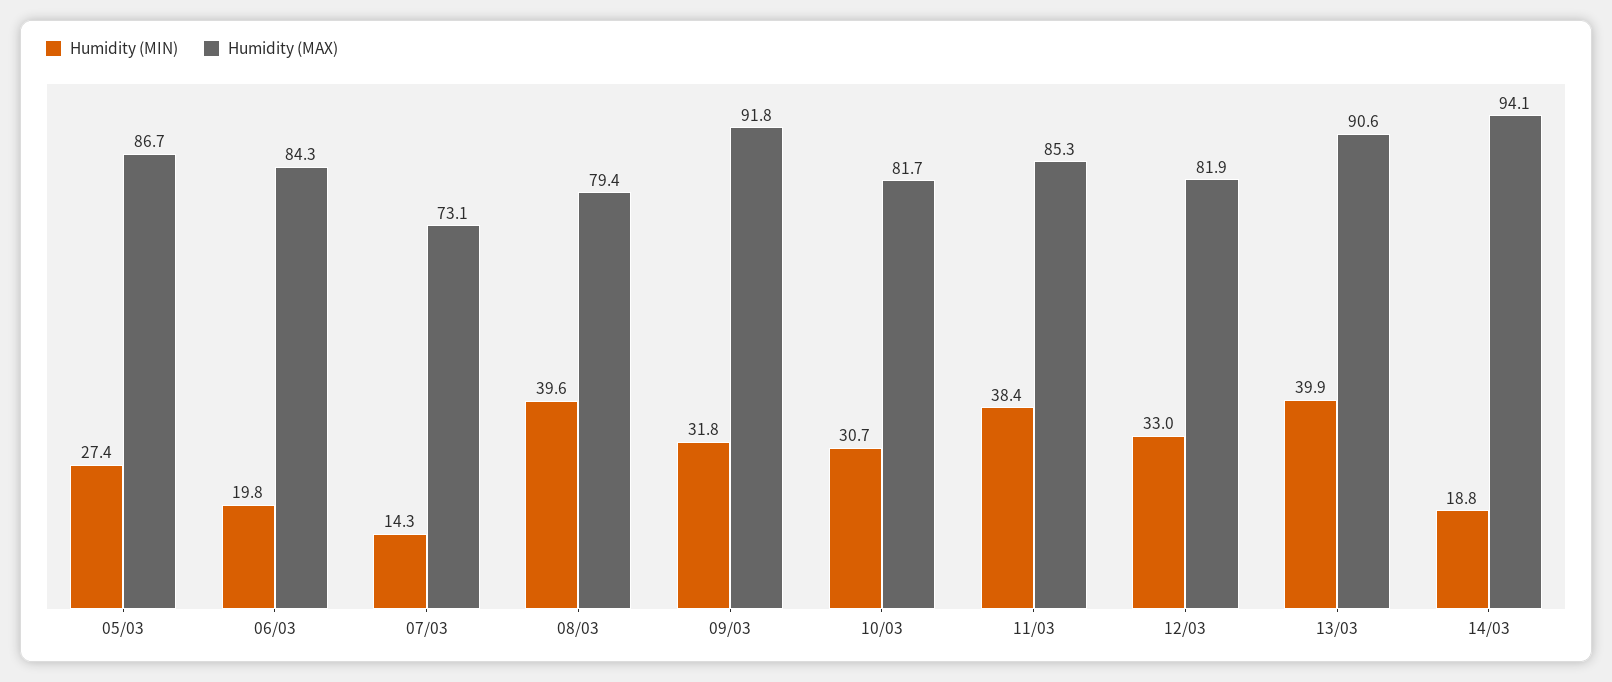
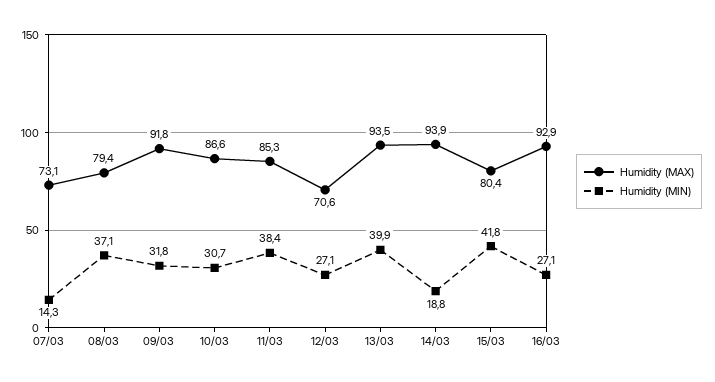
Humidity (MIN), 05/03: 27.4 -> none
Humidity (MAX), 05/03: 86.7 -> none
Humidity (MIN), 06/03: 19.8 -> none
Humidity (MAX), 06/03: 84.3 -> none
Humidity (MIN), 08/03: 39.6 -> 37.1
Humidity (MAX), 10/03: 81.7 -> 86.6
Humidity (MIN), 12/03: 33 -> 27.1
Humidity (MAX), 12/03: 81.9 -> 70.6
Humidity (MAX), 13/03: 90.6 -> 93.5
Humidity (MAX), 14/03: 94.1 -> 93.9
Humidity (MAX), 15/03: none -> 80.4
Humidity (MIN), 15/03: none -> 41.8
Humidity (MAX), 16/03: none -> 92.9
Humidity (MIN), 16/03: none -> 27.1

